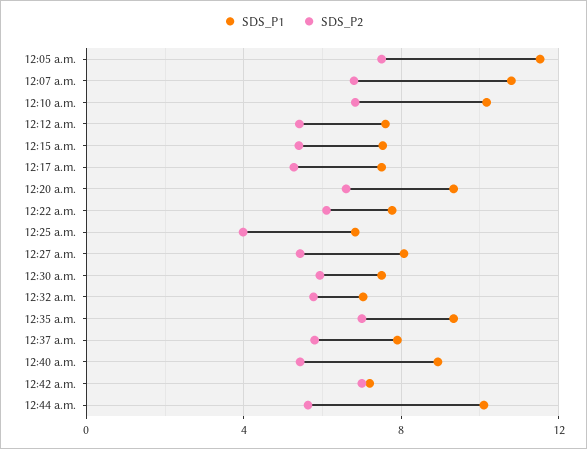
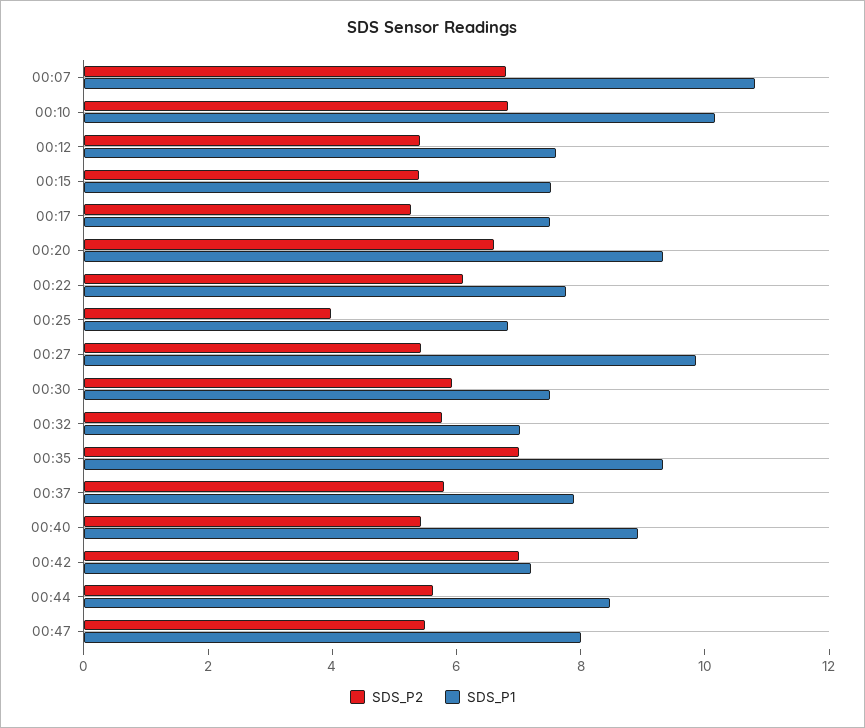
SDS_P1, 12:05 a.m.: 11.5 -> none
SDS_P2, 12:05 a.m.: 7.5 -> none
SDS_P1, 12:27 a.m.: 8 -> 10
SDS_P1, 12:44 a.m.: 10 -> 8.5
SDS_P2, 00:47: none -> 5.5
SDS_P1, 00:47: none -> 8

